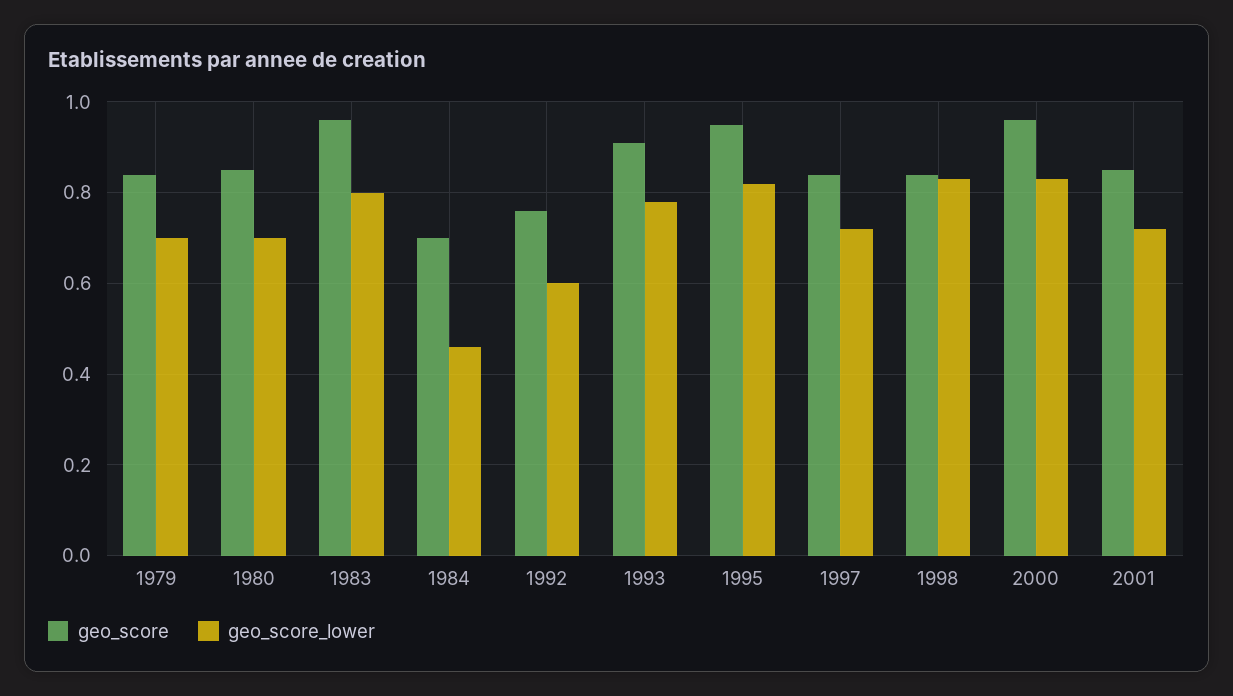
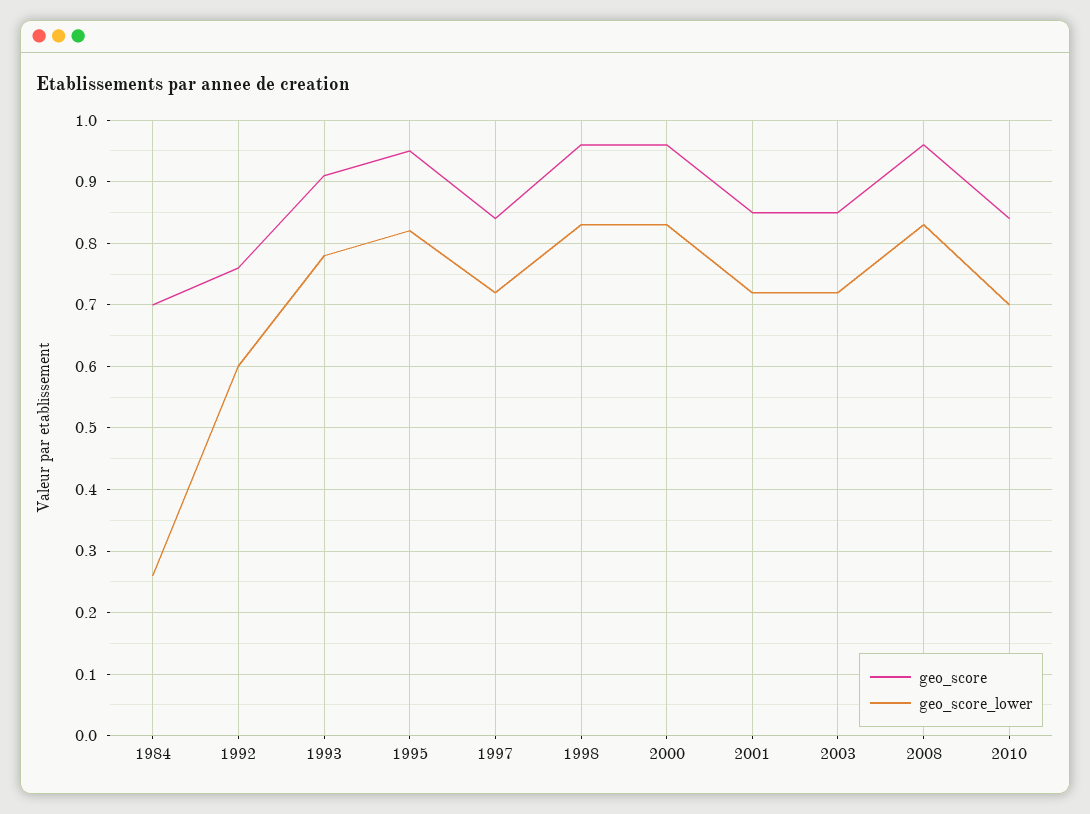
geo_score, 1979: 0.85 -> none
geo_score_lower, 1979: 0.7 -> none
geo_score, 1980: 0.85 -> none
geo_score_lower, 1980: 0.7 -> none
geo_score, 1983: 0.95 -> none
geo_score_lower, 1983: 0.8 -> none
geo_score_lower, 1984: 0.45 -> 0.26
geo_score, 1998: 0.85 -> 0.96
geo_score, 2003: none -> 0.85
geo_score_lower, 2003: none -> 0.72
geo_score, 2008: none -> 0.96
geo_score_lower, 2008: none -> 0.83
geo_score, 2010: none -> 0.84
geo_score_lower, 2010: none -> 0.7

